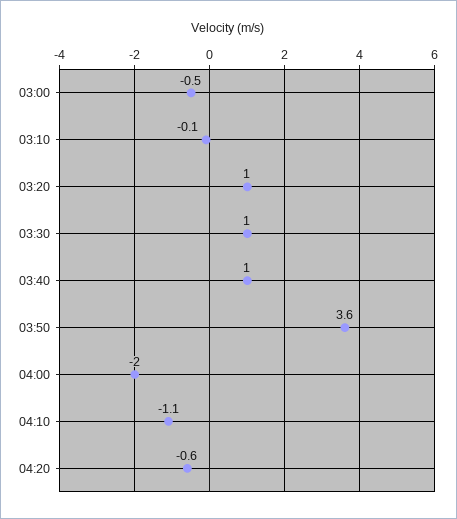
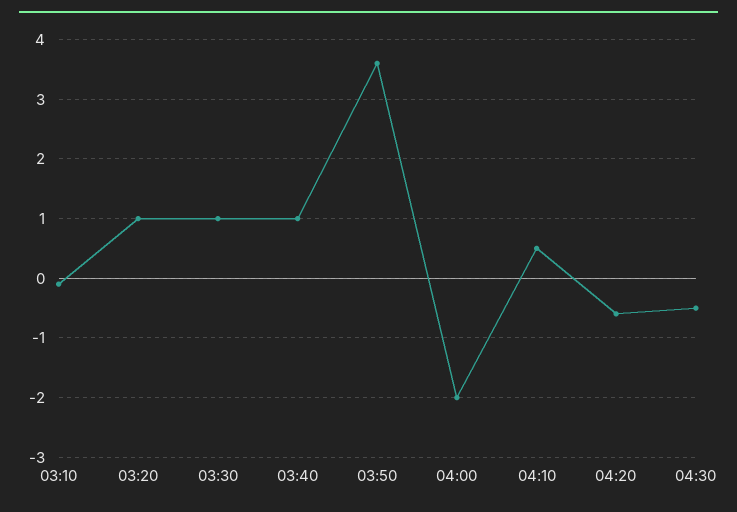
03:00: -0.5 -> none
04:10: -1.1 -> 0.5
04:30: none -> -0.5

